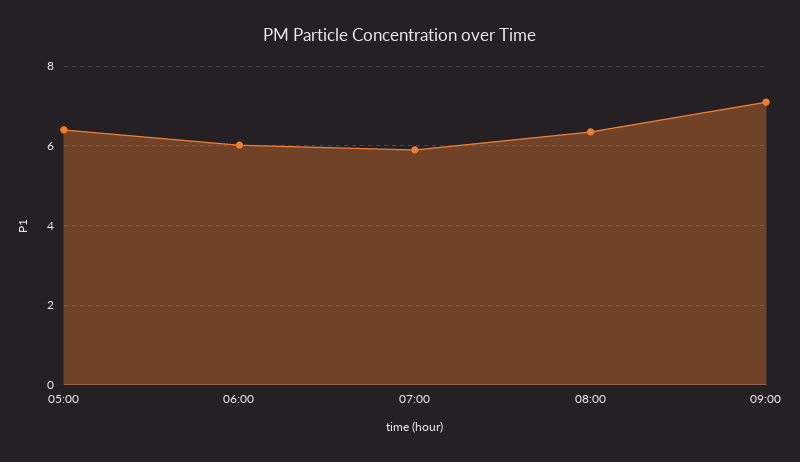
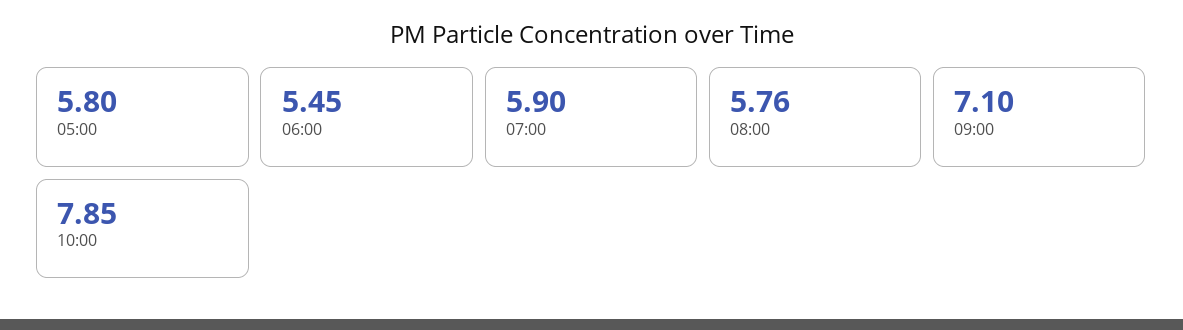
05:00: 6.4 -> 5.8
06:00: 6 -> 5.45
08:00: 6.4 -> 5.76
10:00: none -> 7.85

